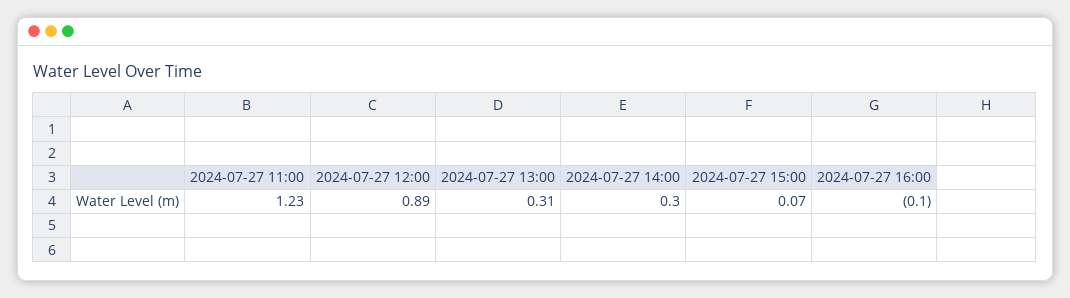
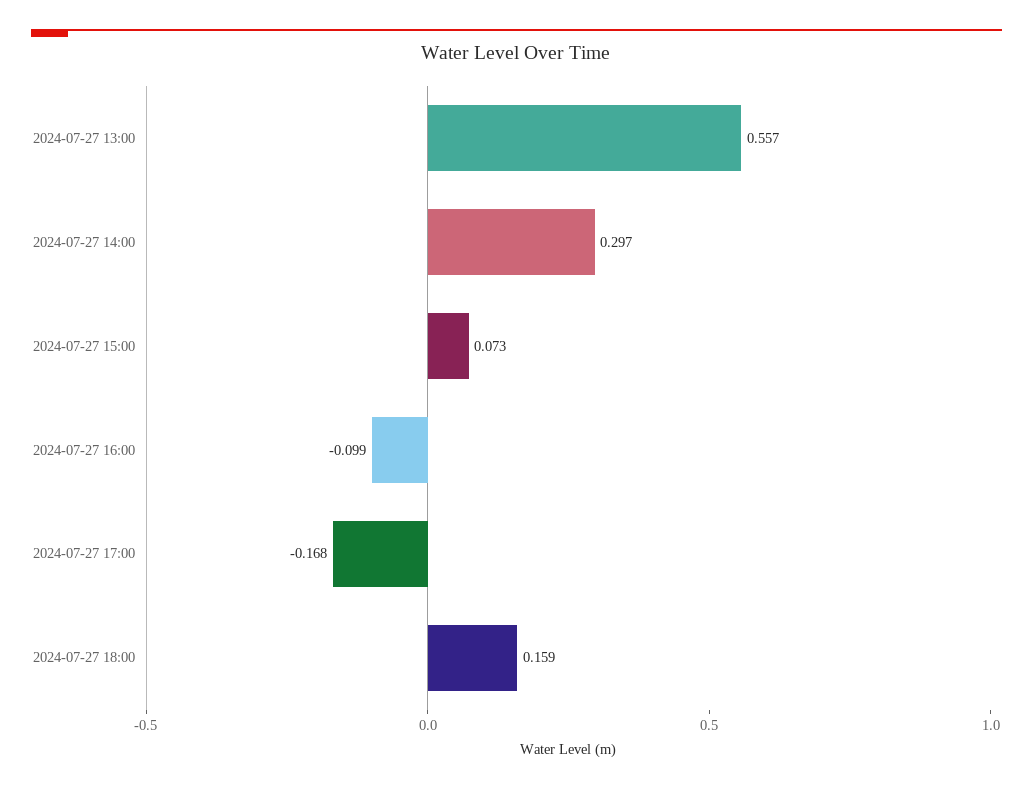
2024-07-27 11:00: 1.23 -> none
2024-07-27 12:00: 0.89 -> none
2024-07-27 13:00: 0.31 -> 0.557
2024-07-27 17:00: none -> -0.168
2024-07-27 18:00: none -> 0.159

